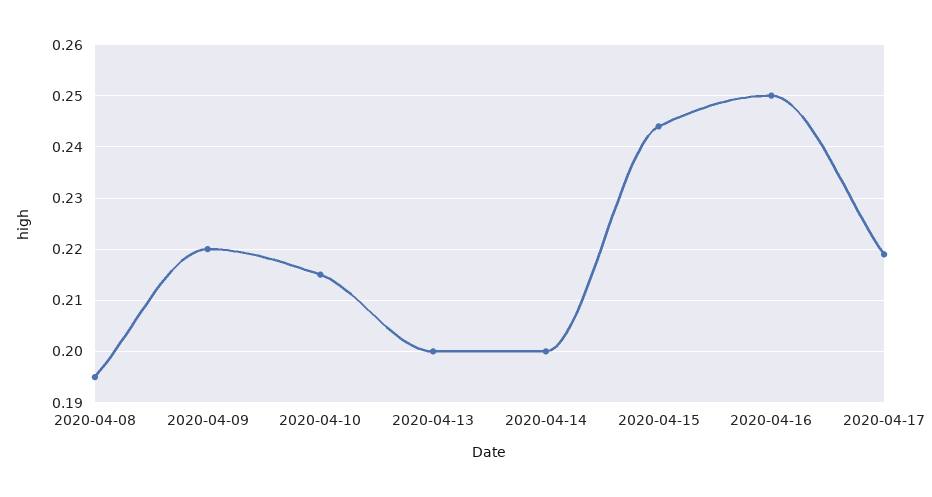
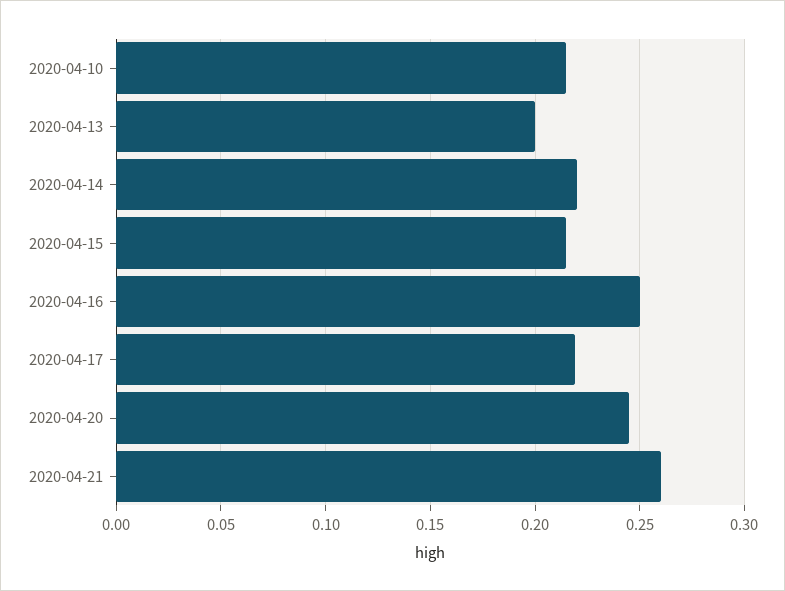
2020-04-08: 0.195 -> none
2020-04-09: 0.22 -> none
2020-04-14: 0.2 -> 0.22
2020-04-15: 0.245 -> 0.215
2020-04-20: none -> 0.245
2020-04-21: none -> 0.26

